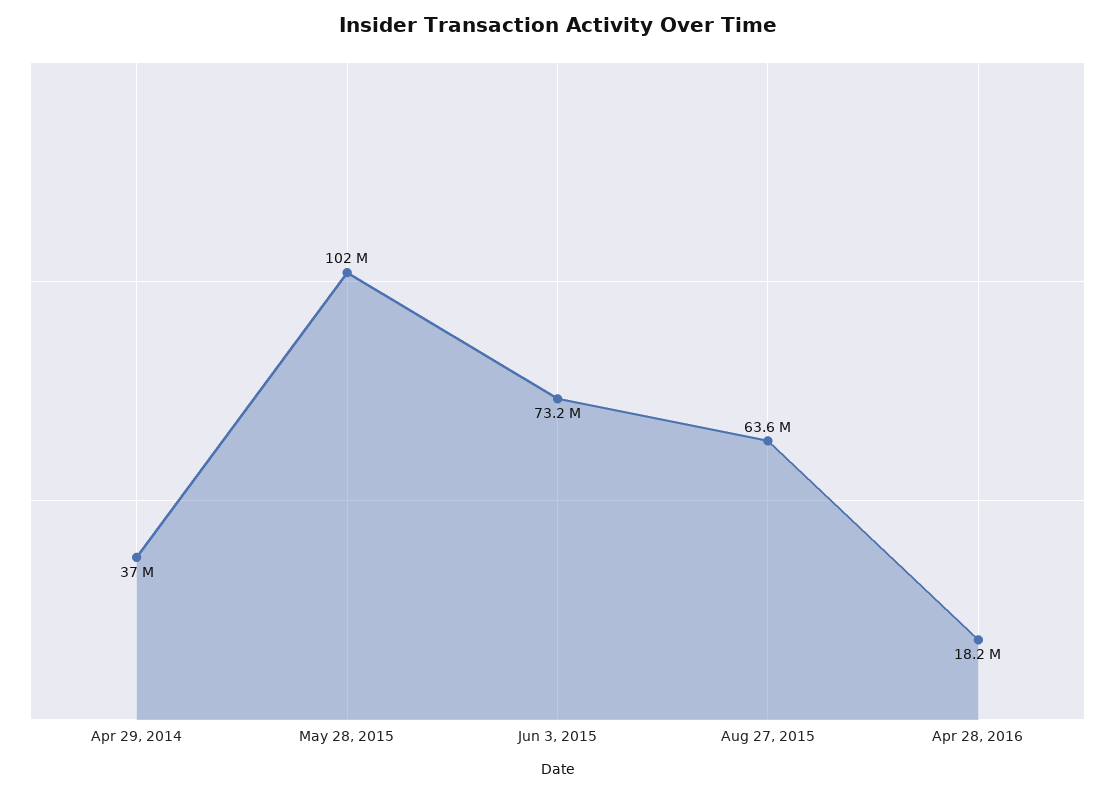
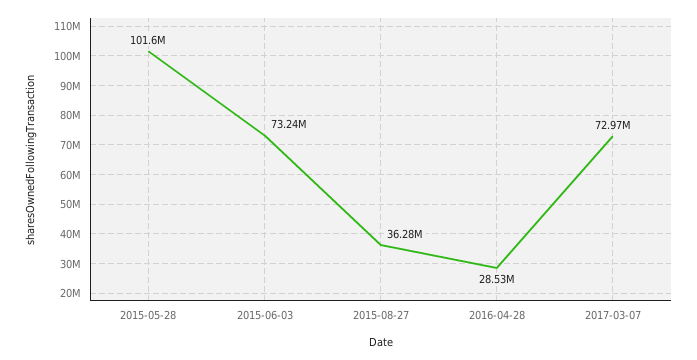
Apr 29, 2014: 37000000 -> none
Aug 27, 2015: 63600000 -> 36280000
Apr 28, 2016: 18200000 -> 28530000
2017-03-07: none -> 72970000

